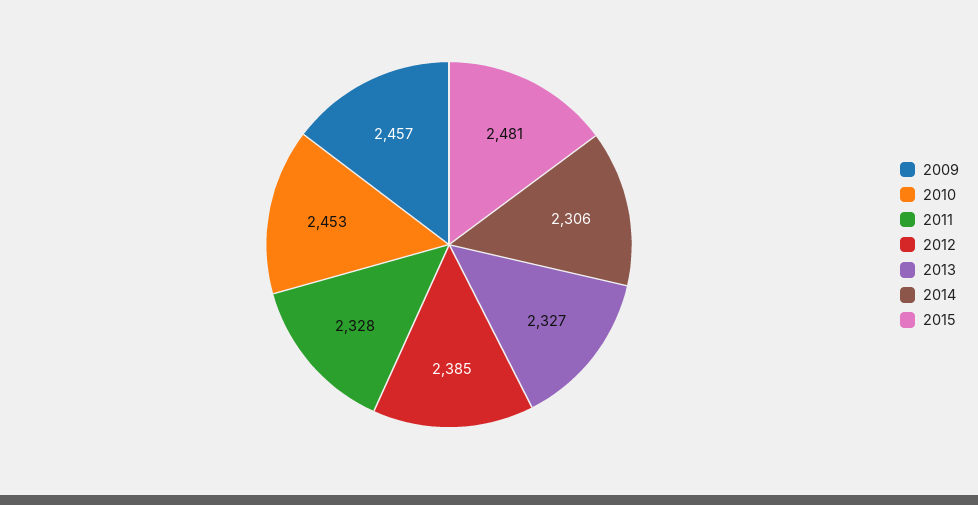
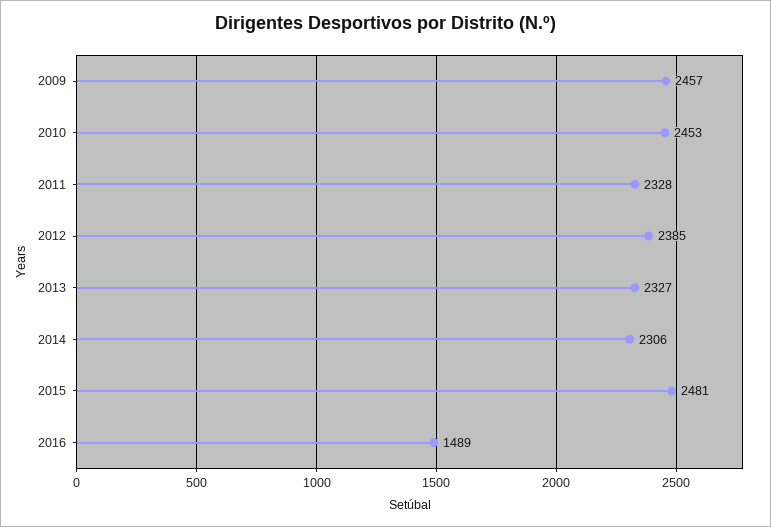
2016: none -> 1489

